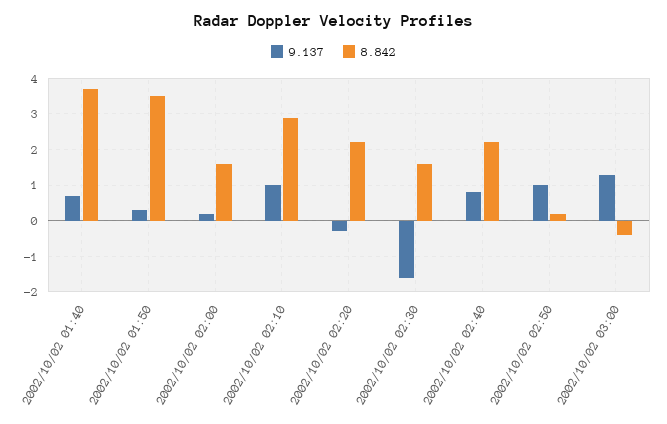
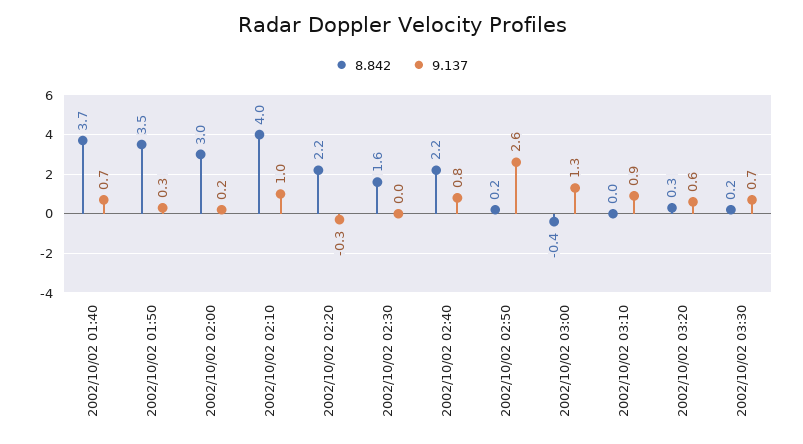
8.842, 2002/10/02 02:00: 1.5 -> 3
8.842, 2002/10/02 02:10: 3 -> 4
9.137, 2002/10/02 02:30: -1.5 -> 0
9.137, 2002/10/02 02:50: 1 -> 2.6
8.842, 2002/10/02 03:10: none -> 0
9.137, 2002/10/02 03:10: none -> 0.9
8.842, 2002/10/02 03:20: none -> 0.3
9.137, 2002/10/02 03:20: none -> 0.6
8.842, 2002/10/02 03:30: none -> 0.2
9.137, 2002/10/02 03:30: none -> 0.7

